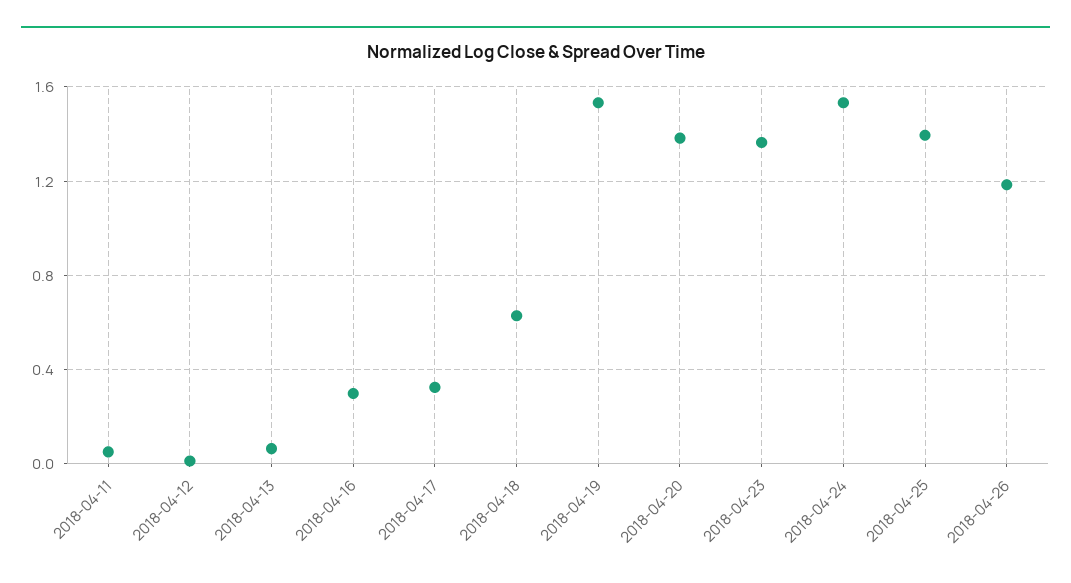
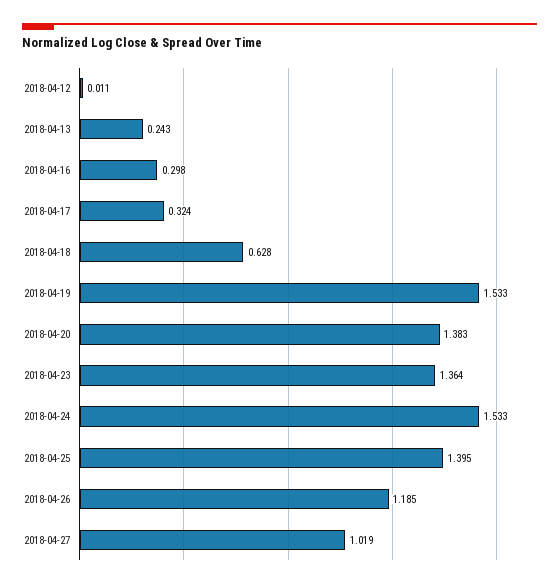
2018-04-11: 0.05 -> none
2018-04-13: 0.05 -> 0.243
2018-04-27: none -> 1.019

